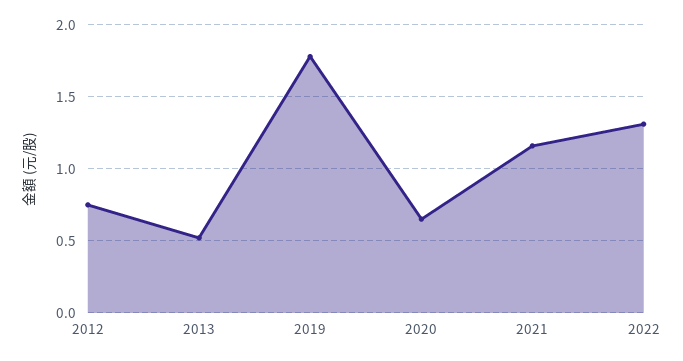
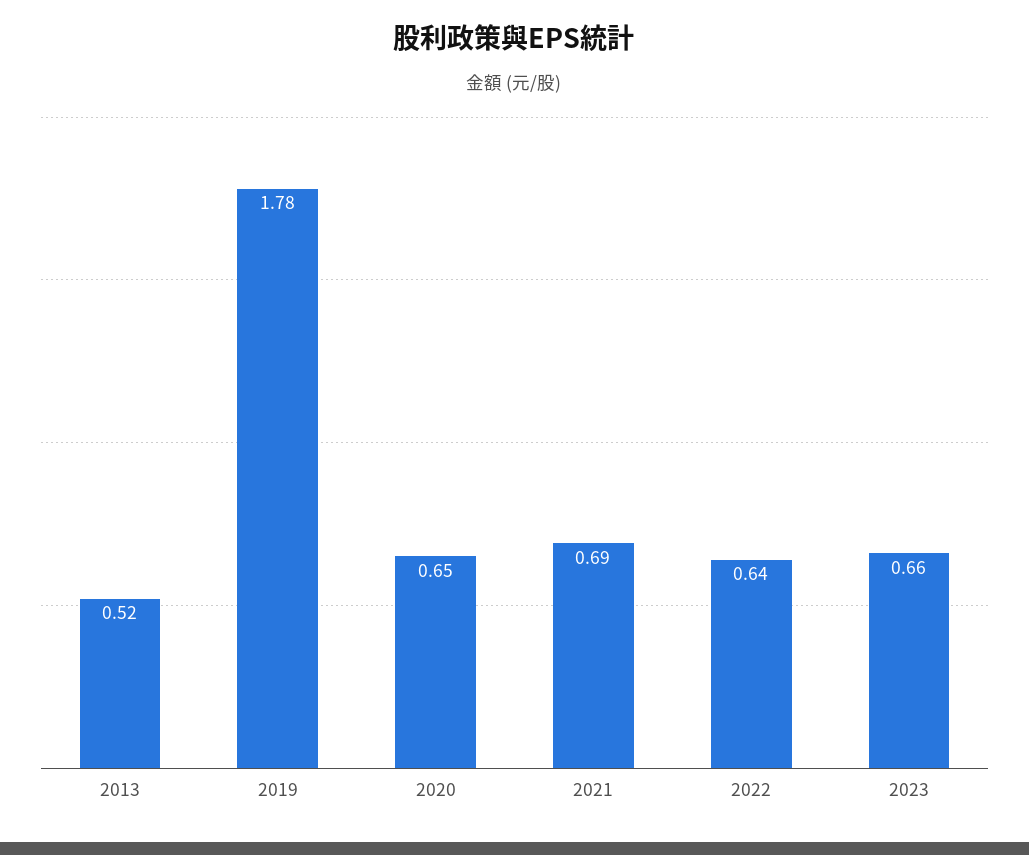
2012: 0.75 -> none
2021: 1.15 -> 0.69
2022: 1.3 -> 0.64
2023: none -> 0.66

